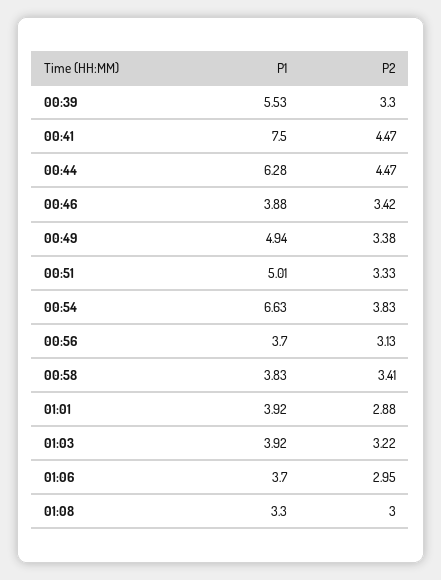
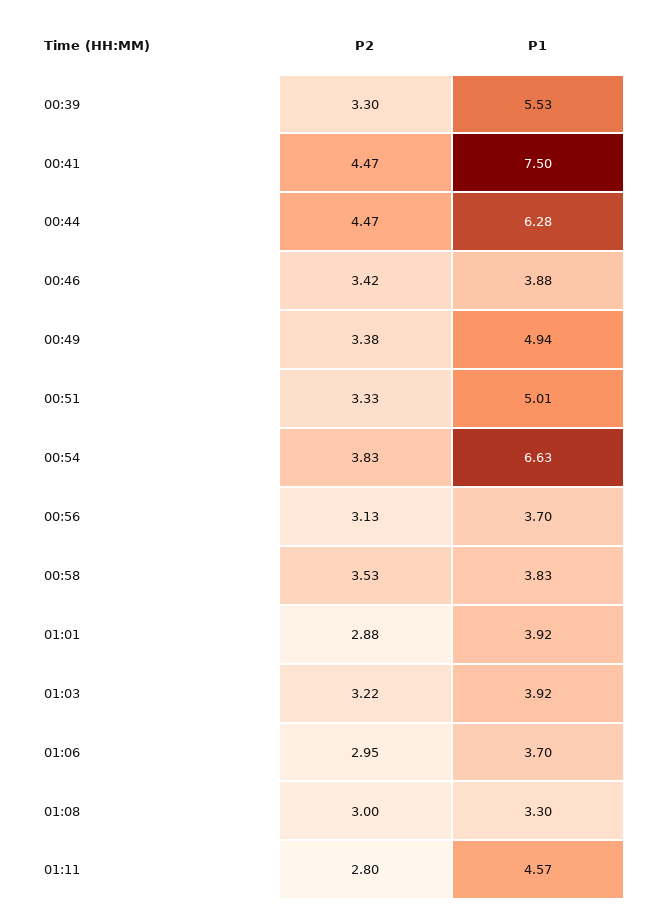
P2, 00:58: 3.41 -> 3.53
P2, 01:11: none -> 2.8
P1, 01:11: none -> 4.57

